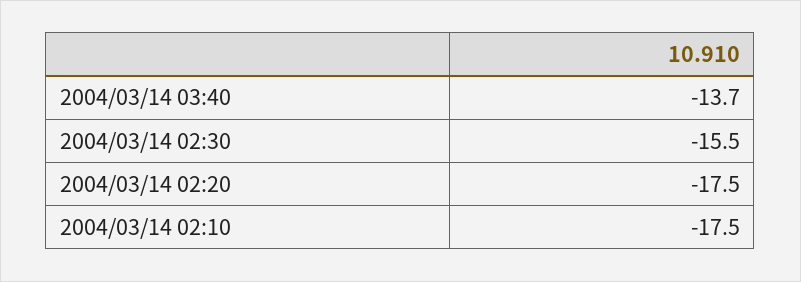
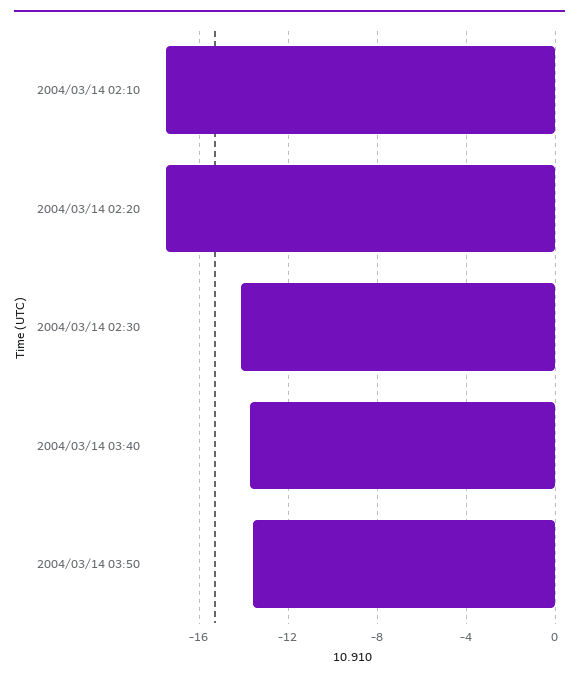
2004/03/14 02:30: -15.5 -> -14
2004/03/14 03:50: none -> -13.5

